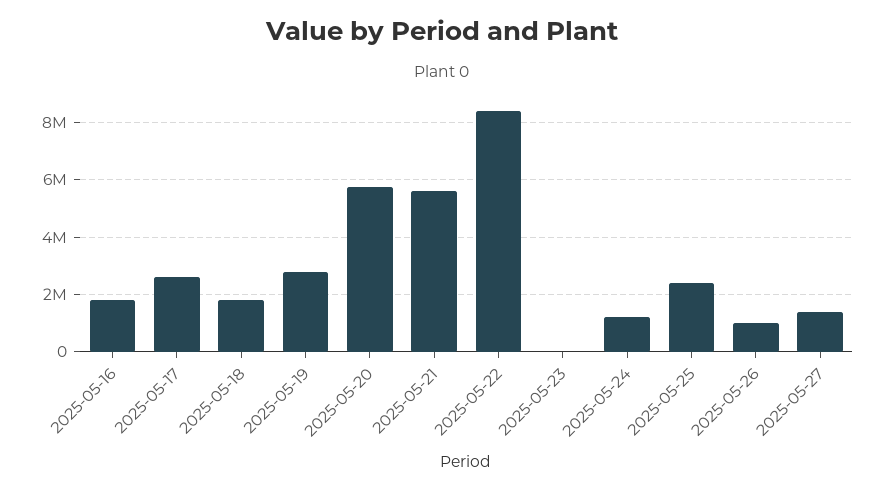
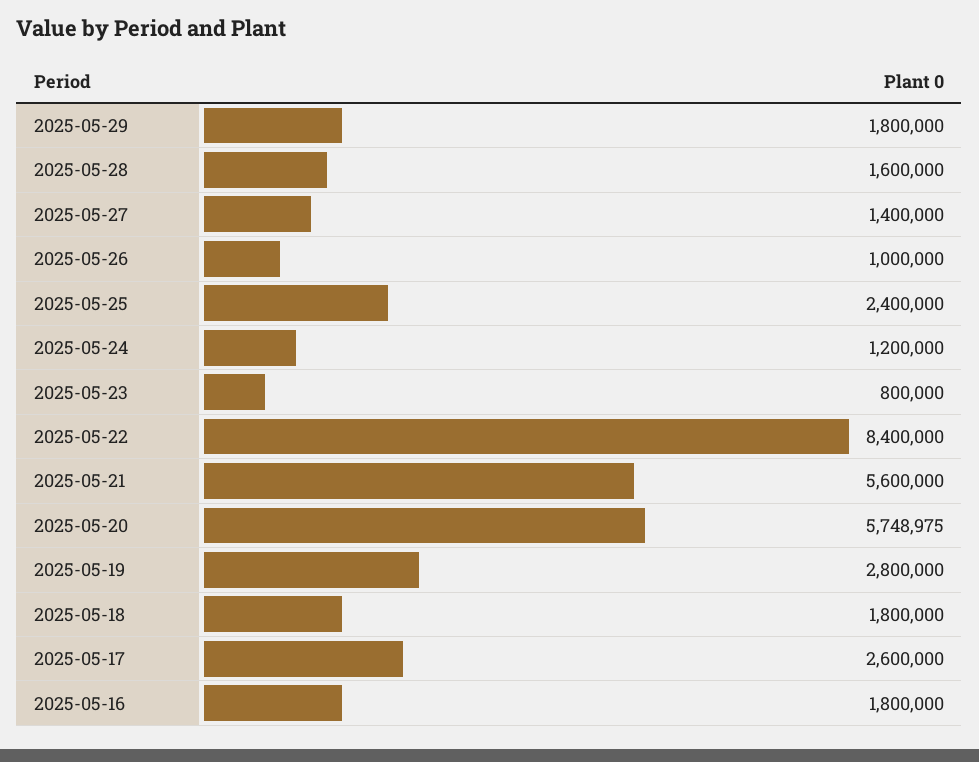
2025-05-23: 0 -> 800000
2025-05-29: none -> 1800000
2025-05-28: none -> 1600000

